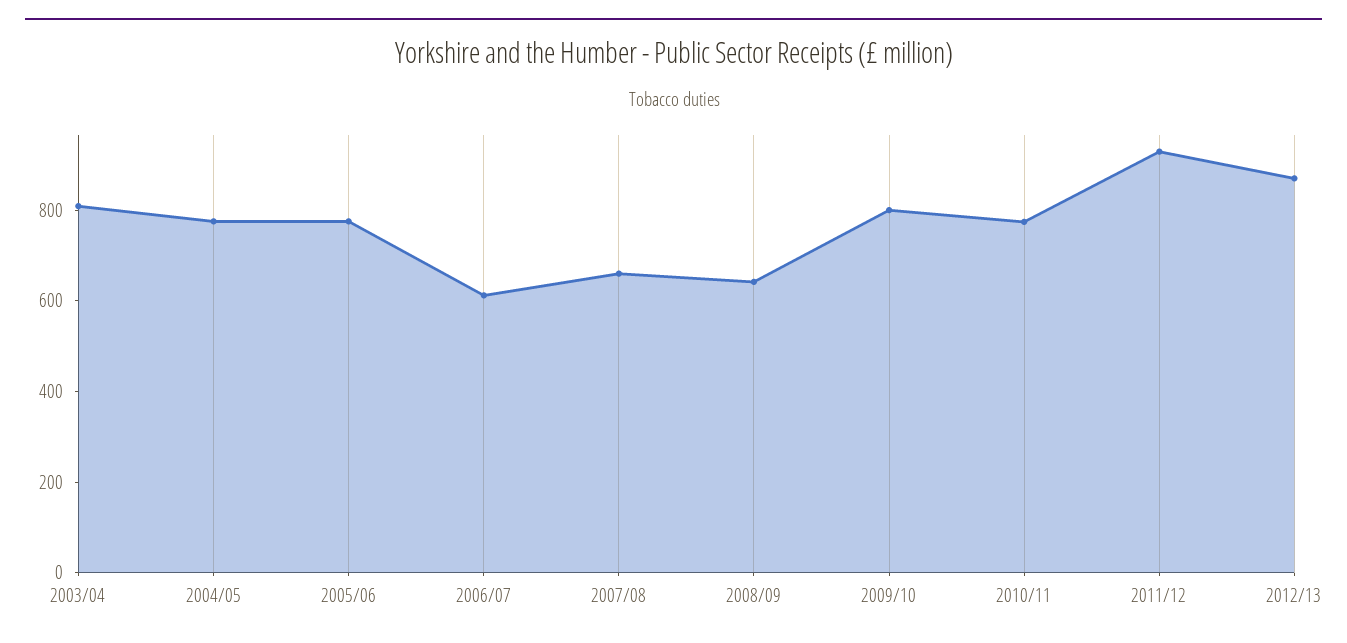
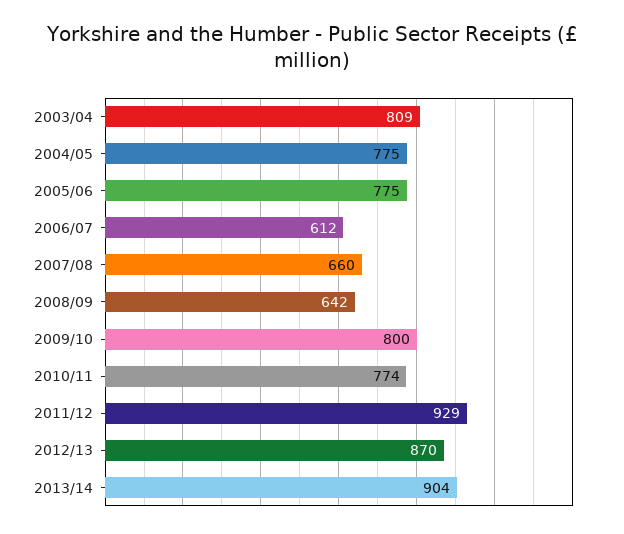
2013/14: none -> 904

